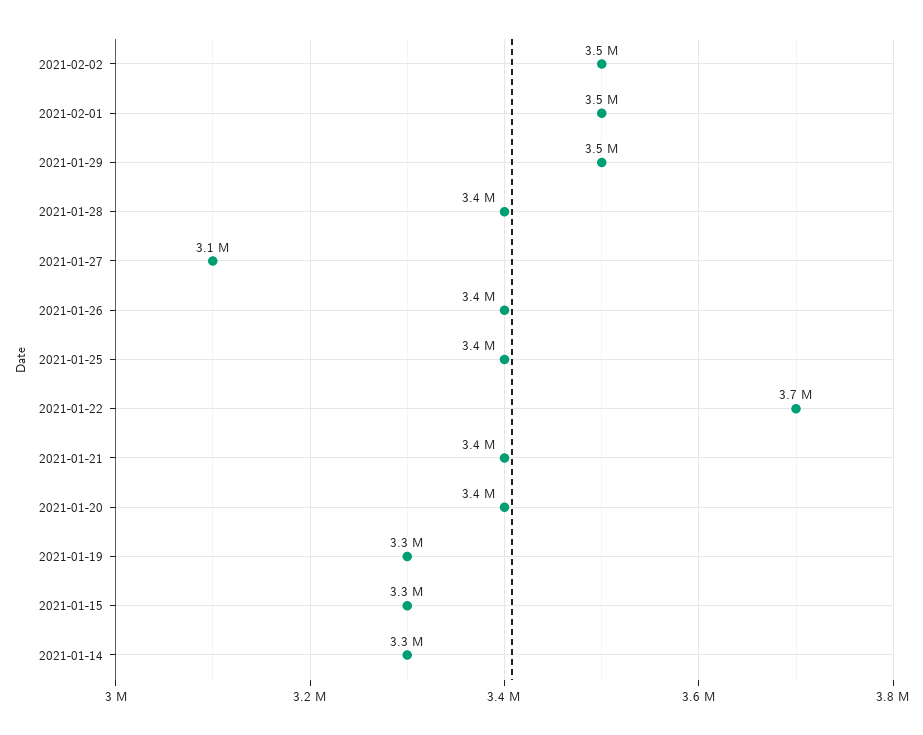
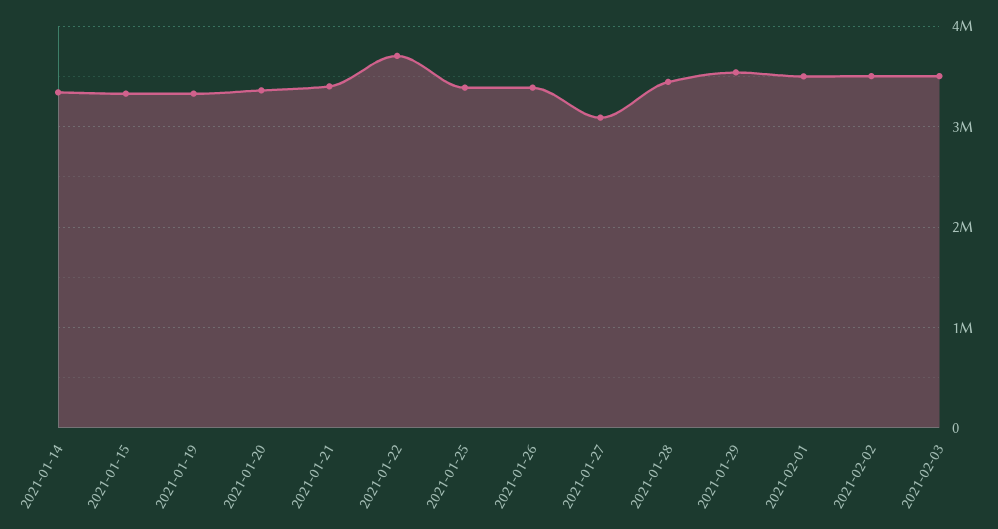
2021-02-03: none -> 3500000

